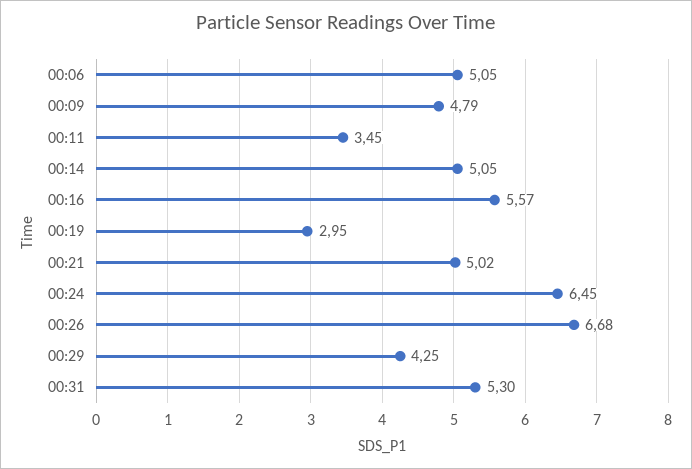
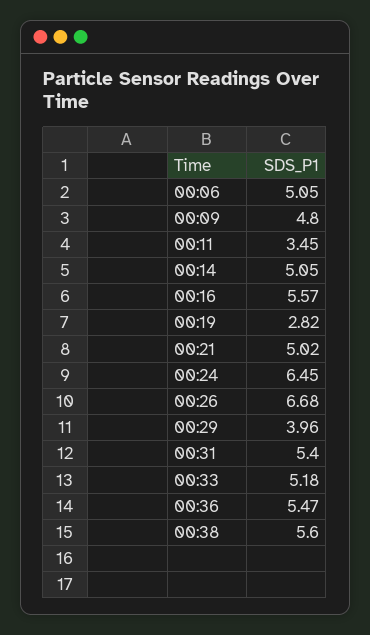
00:09: 4.79 -> 4.8
00:19: 2.95 -> 2.82
00:29: 4.25 -> 3.96
00:31: 5.3 -> 5.4
00:33: none -> 5.18
00:36: none -> 5.47
00:38: none -> 5.6

